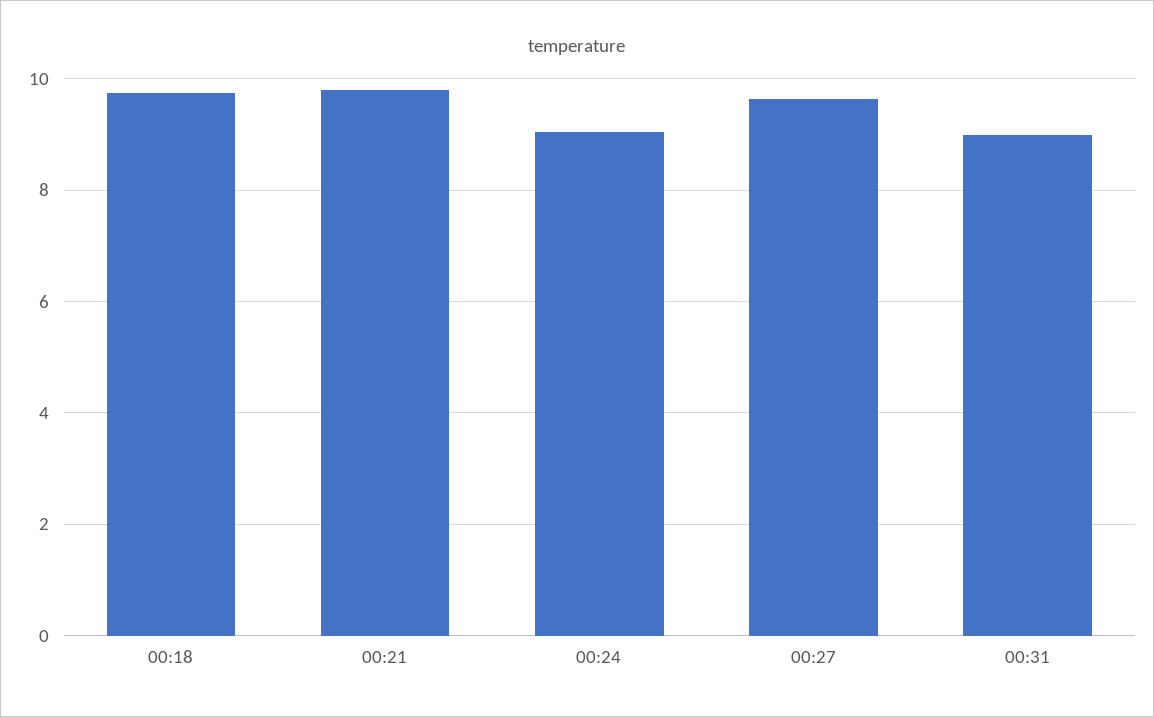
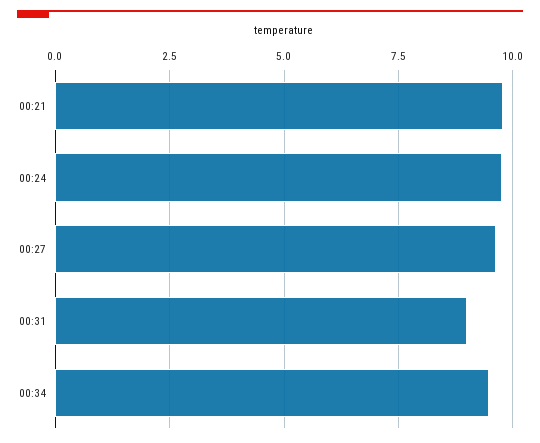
00:18: 9.8 -> none
00:24: 9 -> 9.75
00:34: none -> 9.5

